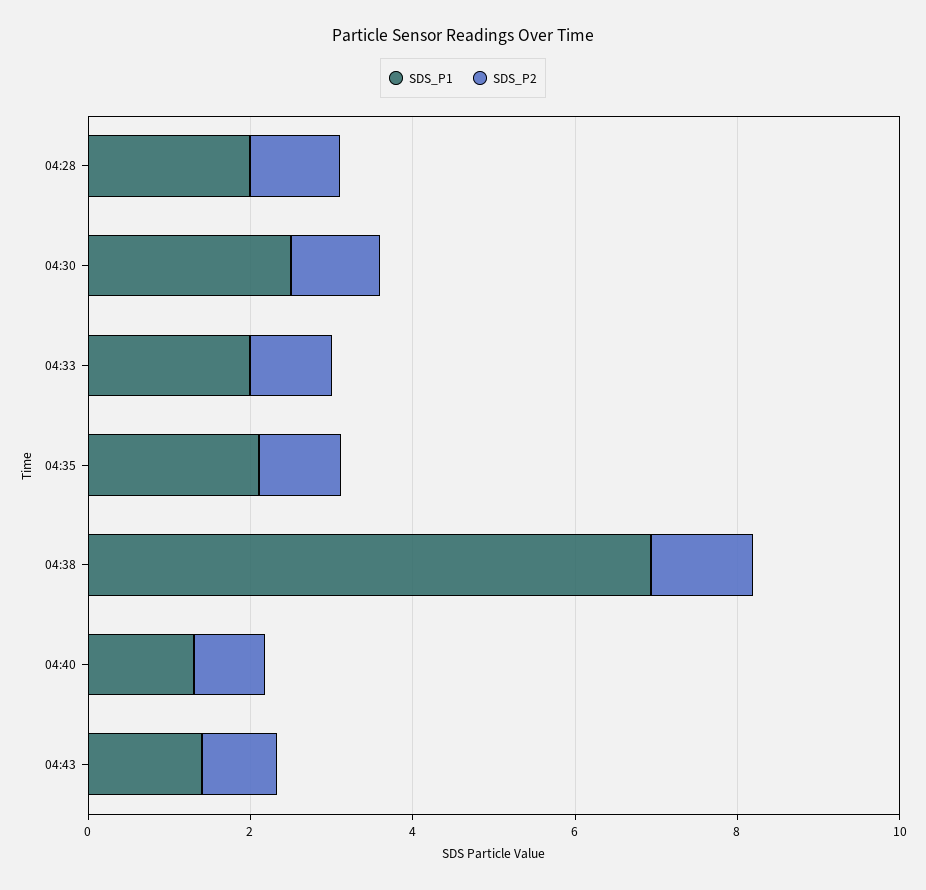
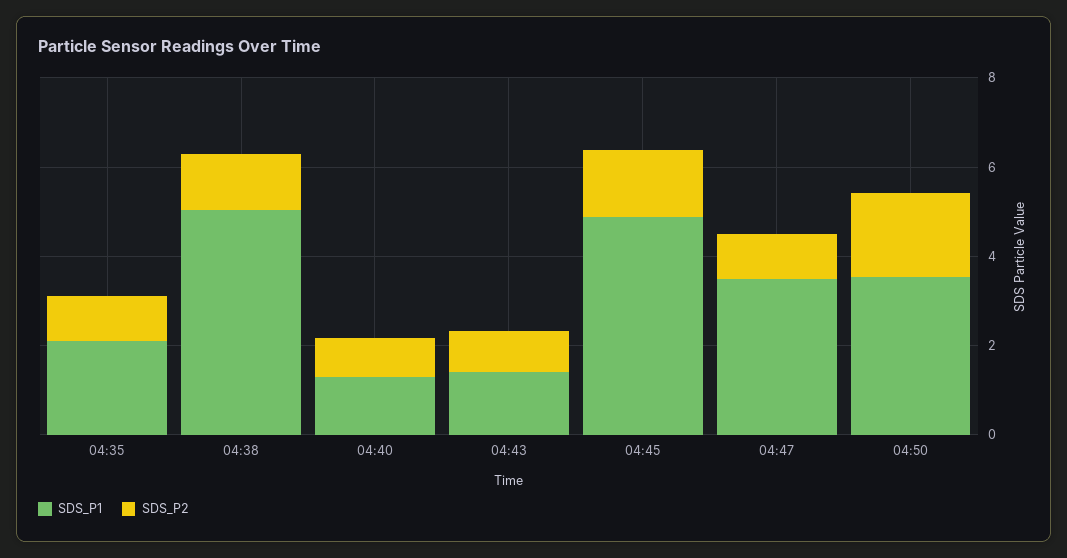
SDS_P1, 04:28: 2 -> none
SDS_P2, 04:28: 1 -> none
SDS_P1, 04:30: 2.5 -> none
SDS_P2, 04:30: 1 -> none
SDS_P1, 04:33: 2 -> none
SDS_P2, 04:33: 1 -> none
SDS_P1, 04:38: 7 -> 5
SDS_P1, 04:45: none -> 5
SDS_P2, 04:45: none -> 1.5
SDS_P1, 04:47: none -> 3.5
SDS_P2, 04:47: none -> 1
SDS_P1, 04:50: none -> 3.5
SDS_P2, 04:50: none -> 2

